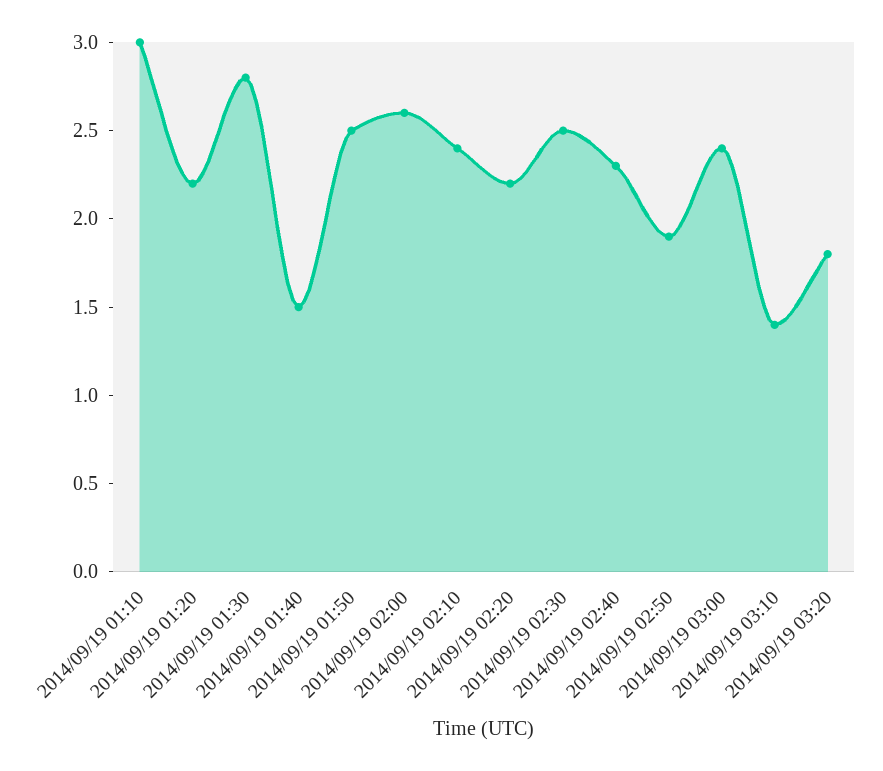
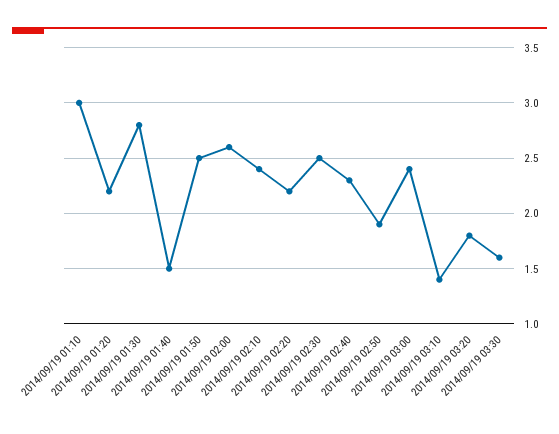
2014/09/19 03:30: none -> 1.6

